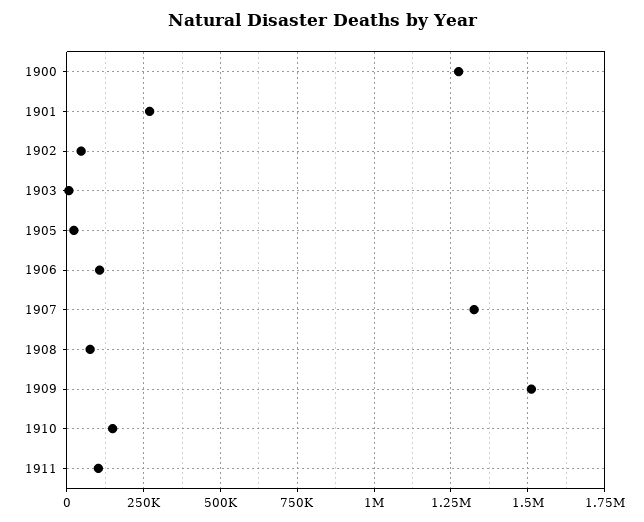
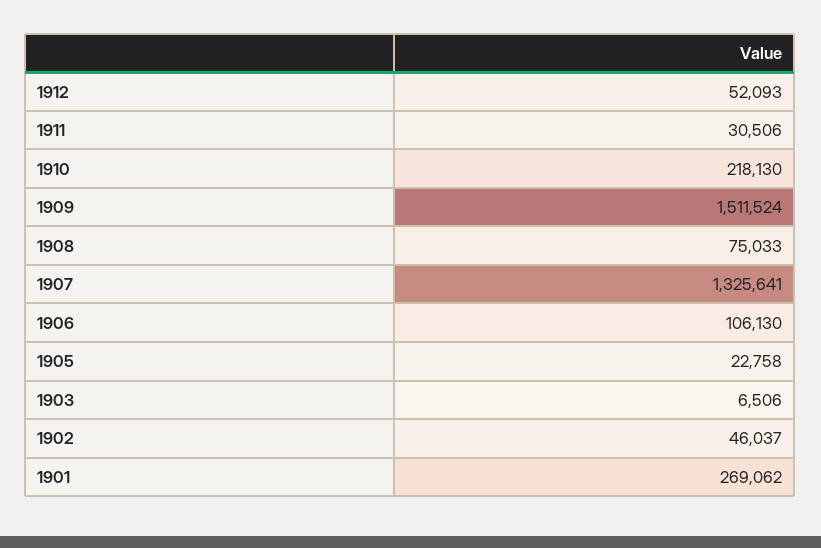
1900: 1275000 -> none
1910: 150000 -> 218130
1911: 100000 -> 30506
1912: none -> 52093

